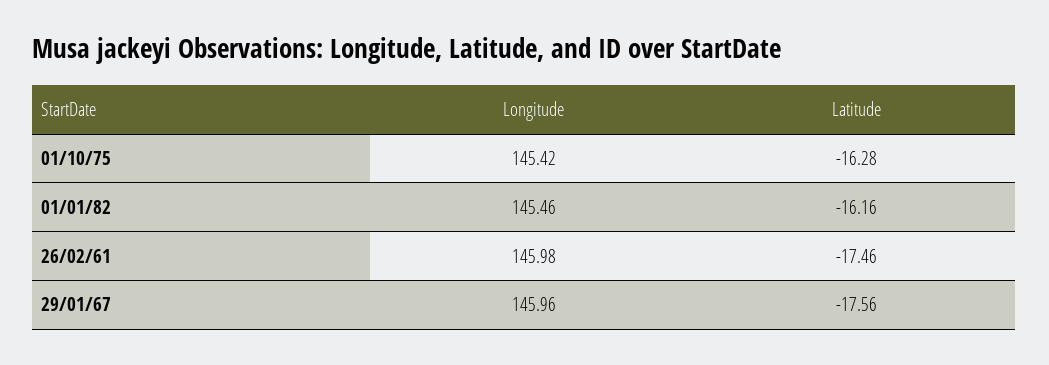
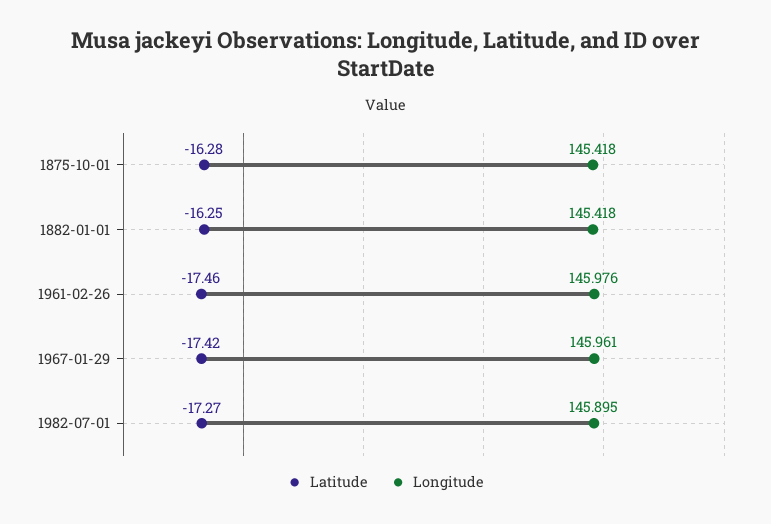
Longitude, 01/01/82: 145.46 -> 145.418
Latitude, 01/01/82: -16.16 -> -16.25
Latitude, 29/01/67: -17.56 -> -17.42
Latitude, 1982-07-01: none -> -17.27
Longitude, 1982-07-01: none -> 145.895

